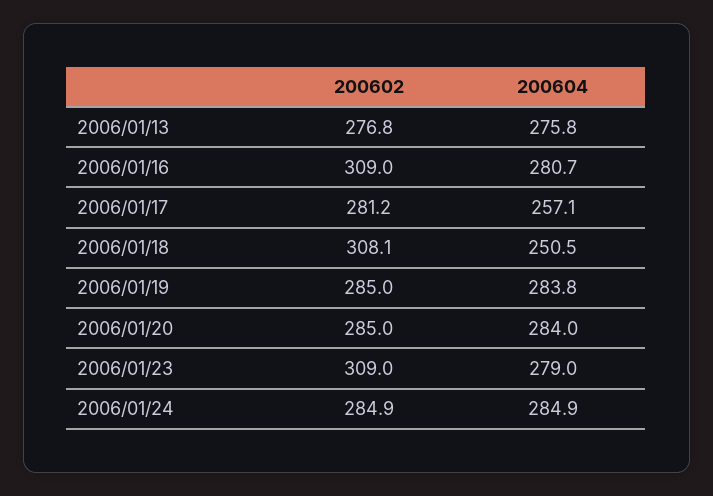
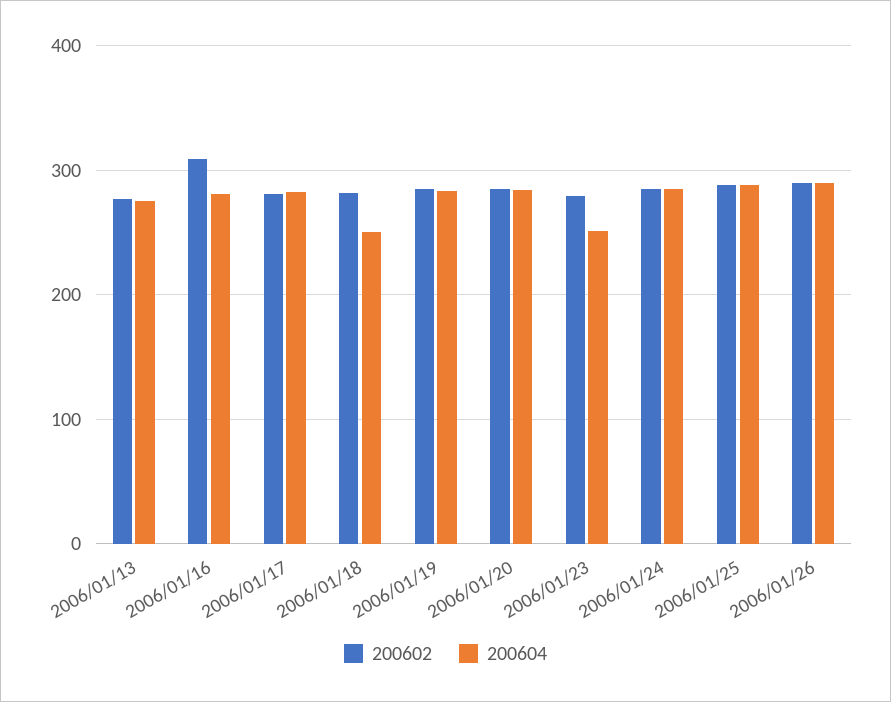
200604, 2006/01/17: 257.1 -> 280
200602, 2006/01/18: 308.1 -> 280
200602, 2006/01/23: 309 -> 280
200604, 2006/01/23: 279 -> 250
200602, 2006/01/25: none -> 290
200604, 2006/01/25: none -> 290
200602, 2006/01/26: none -> 290
200604, 2006/01/26: none -> 290

